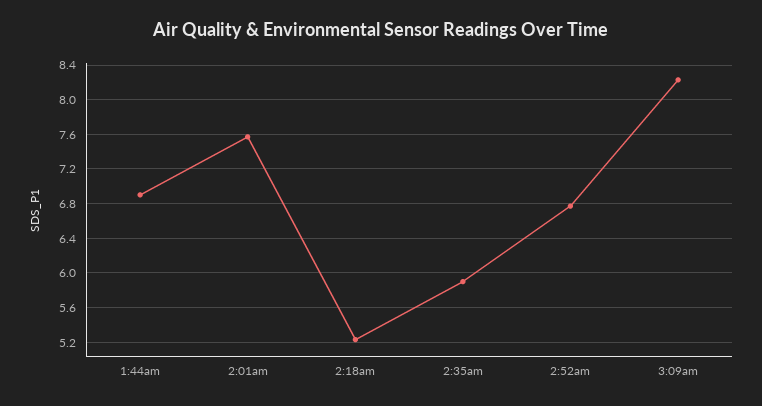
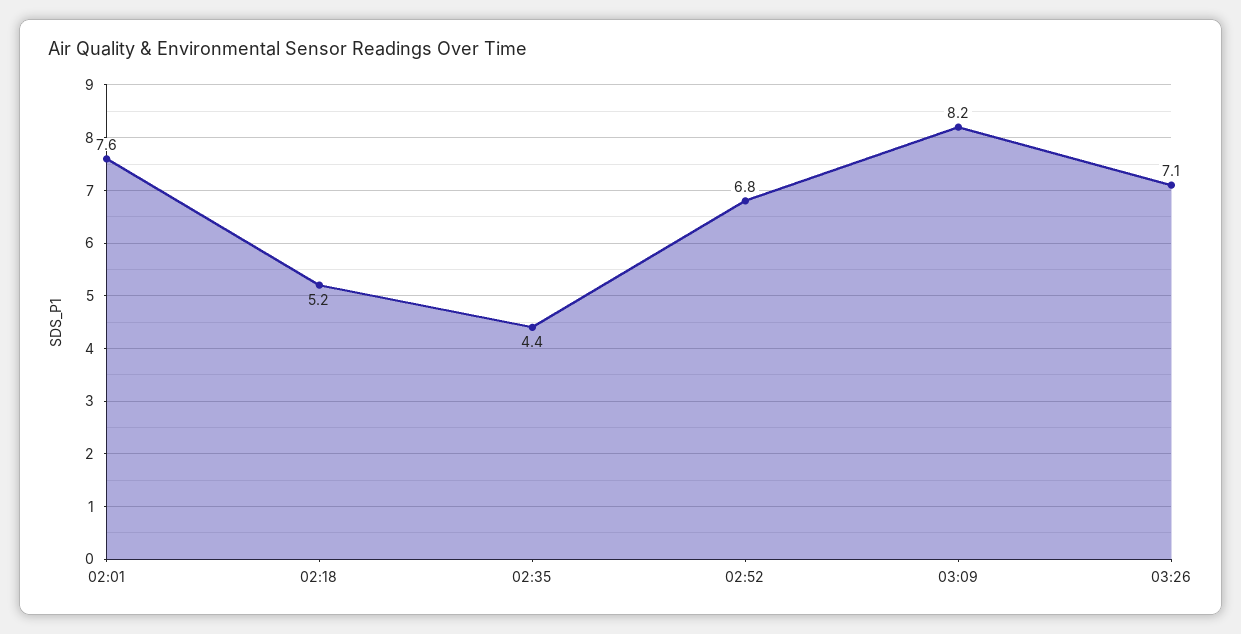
1:44am: 6.9 -> none
2:35am: 5.9 -> 4.4
03:26: none -> 7.1

